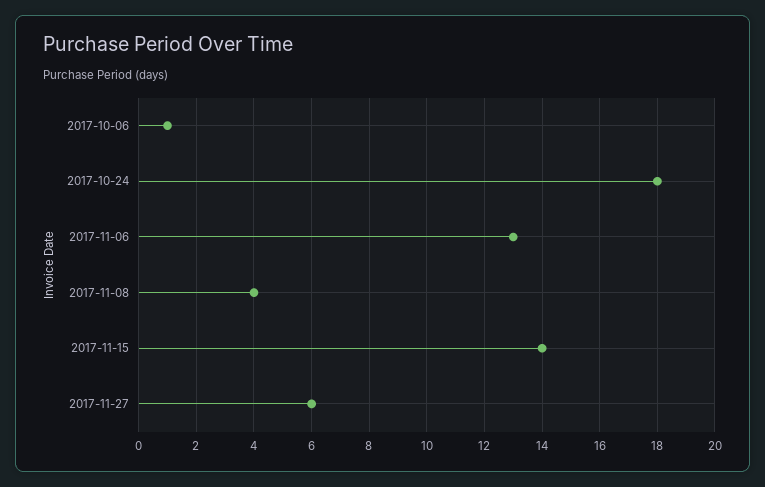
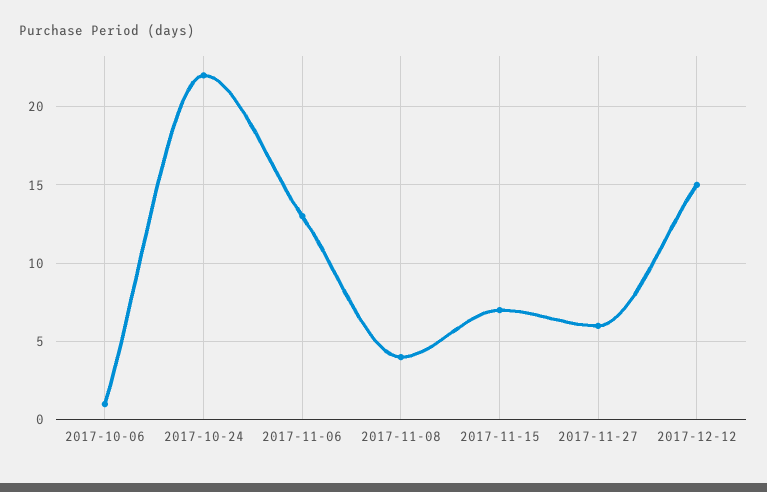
2017-10-24: 18 -> 22
2017-11-15: 14 -> 7
2017-12-12: none -> 15

